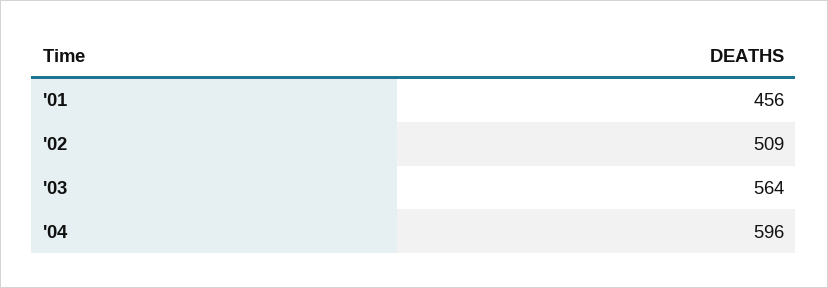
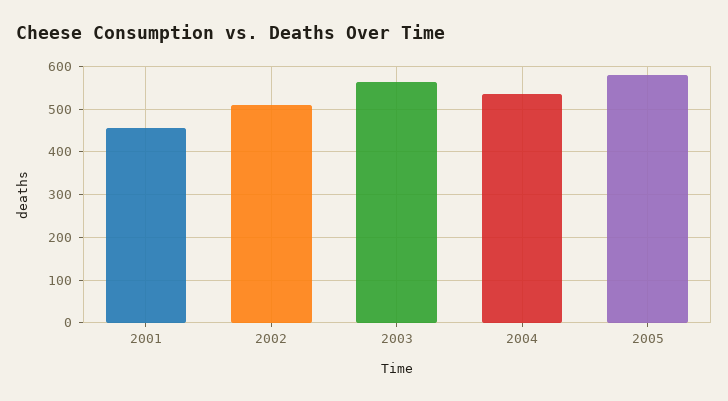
'04: 596 -> 540
2005: none -> 580

